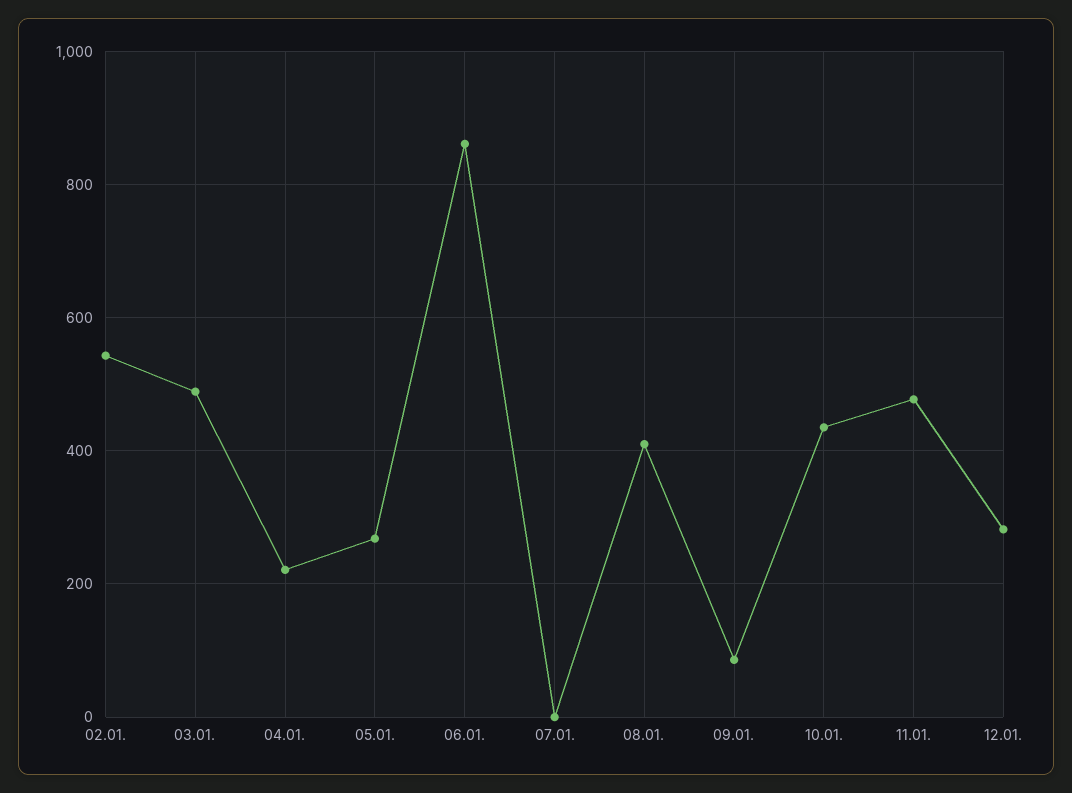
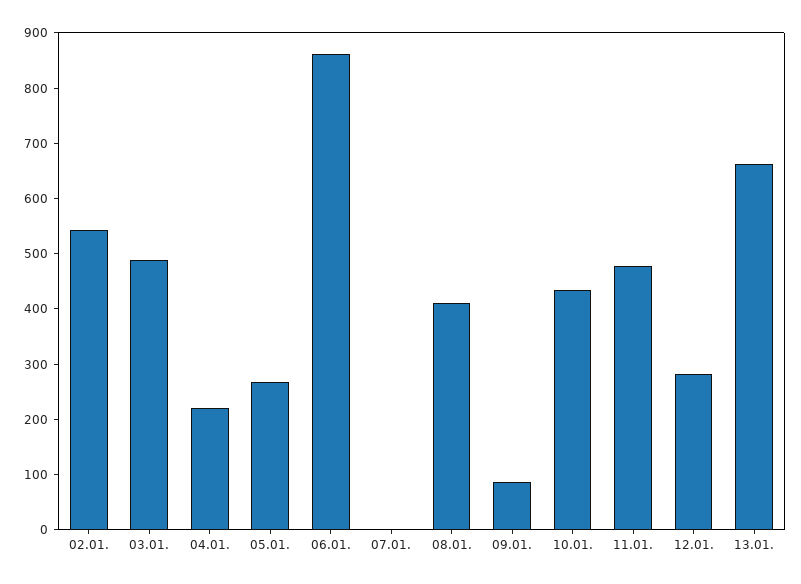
13.01.: none -> 660

